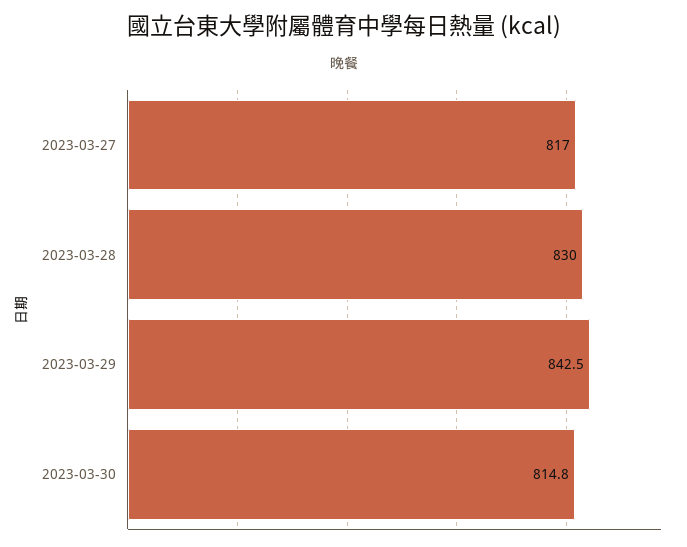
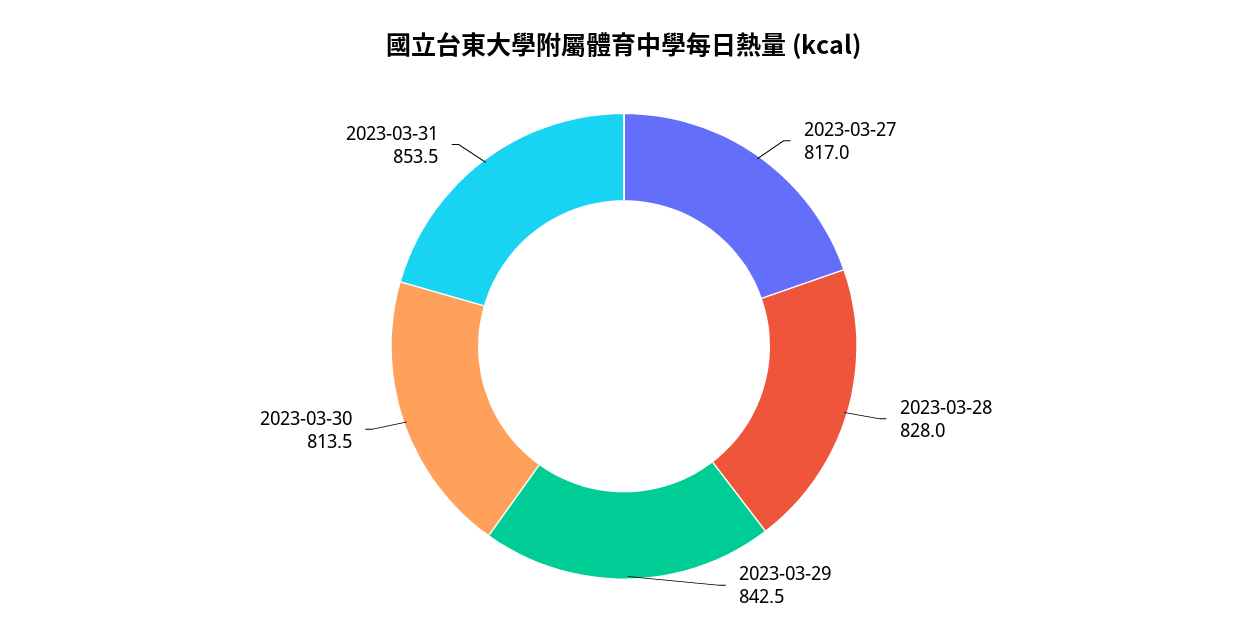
2023-03-28: 830 -> 828
2023-03-30: 814.8 -> 813.5
2023-03-31: none -> 853.5

